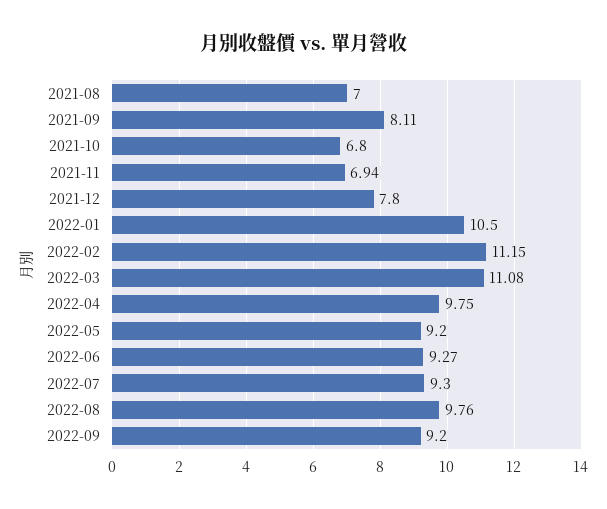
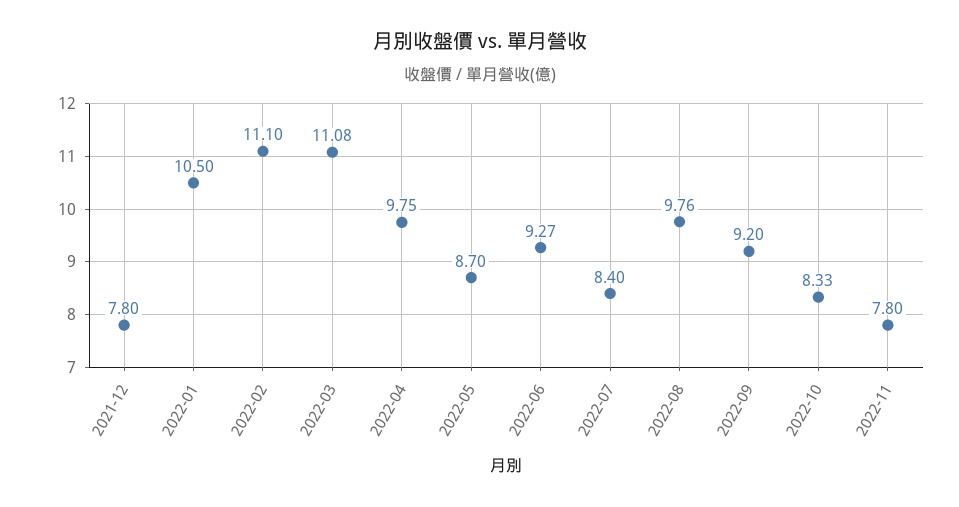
2021-08: 7 -> none
2021-09: 8.11 -> none
2021-10: 6.8 -> none
2021-11: 6.94 -> none
2022-02: 11.15 -> 11.1
2022-05: 9.2 -> 8.7
2022-07: 9.3 -> 8.4
2022-10: none -> 8.33
2022-11: none -> 7.8

